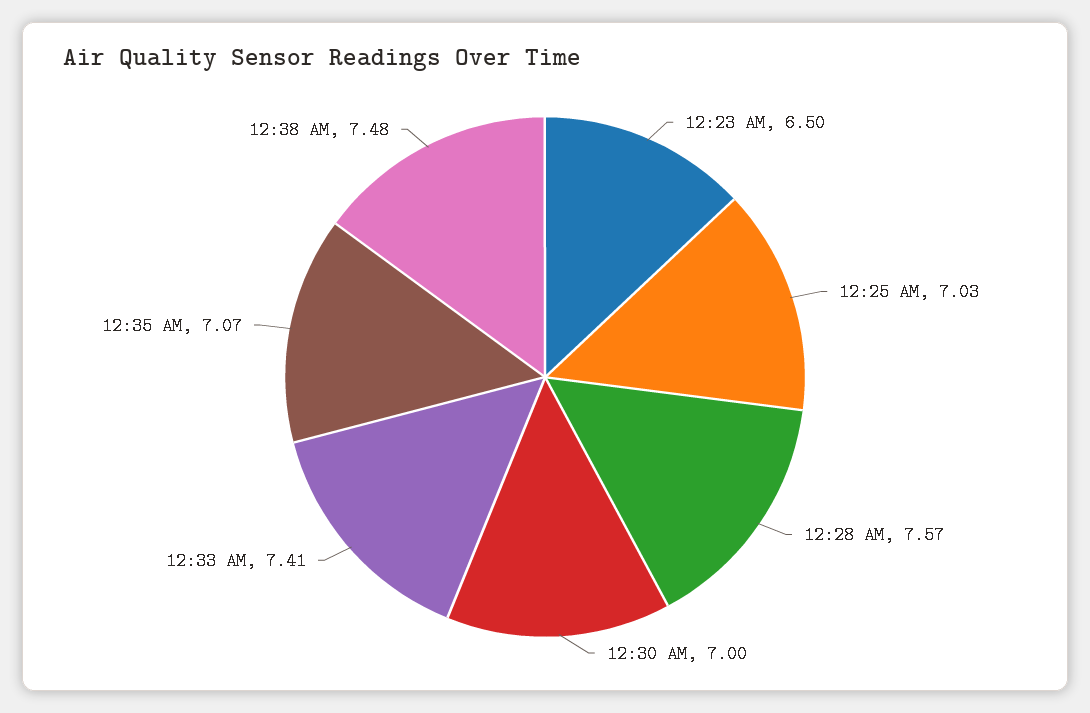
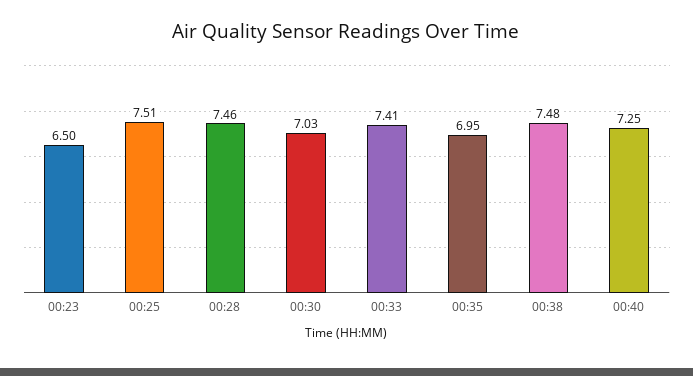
12:25 AM: 7.03 -> 7.51
12:28 AM: 7.57 -> 7.46
12:30 AM: 7 -> 7.03
12:35 AM: 7.07 -> 6.95
00:40: none -> 7.25

